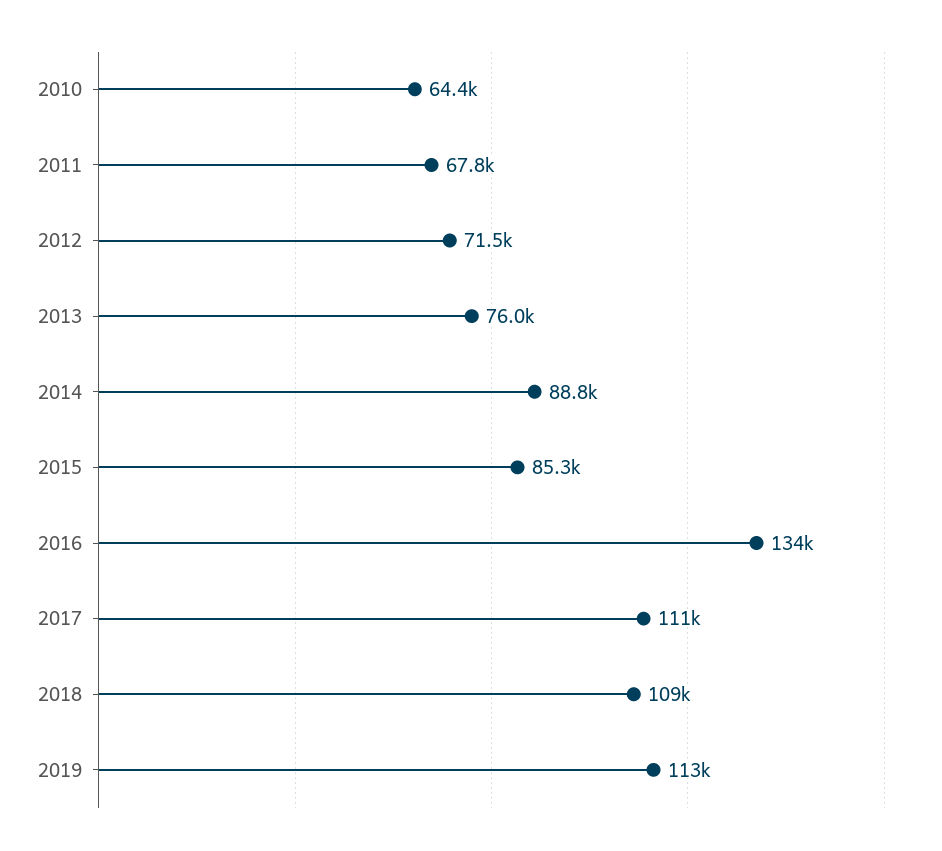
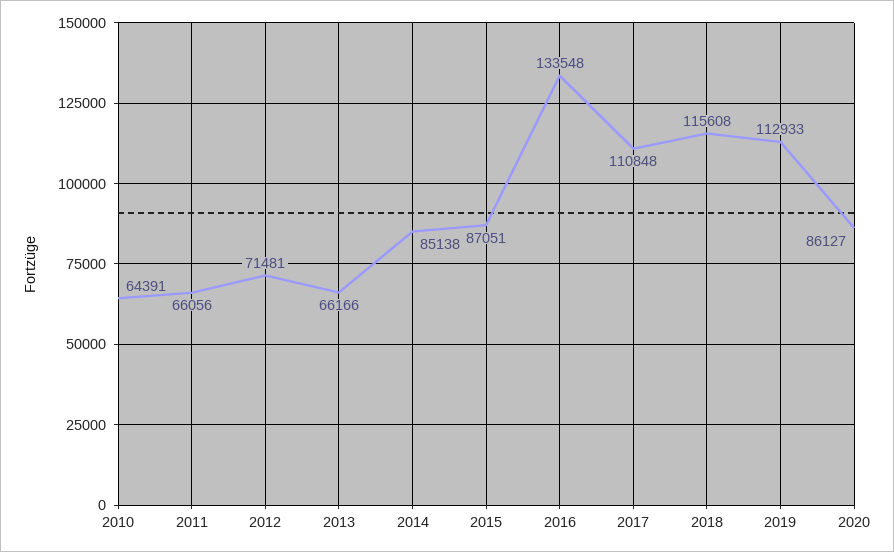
2011: 67800 -> 66056
2013: 76000 -> 66166
2014: 88800 -> 85138
2015: 85300 -> 87051
2018: 109000 -> 115608
2020: none -> 86127

